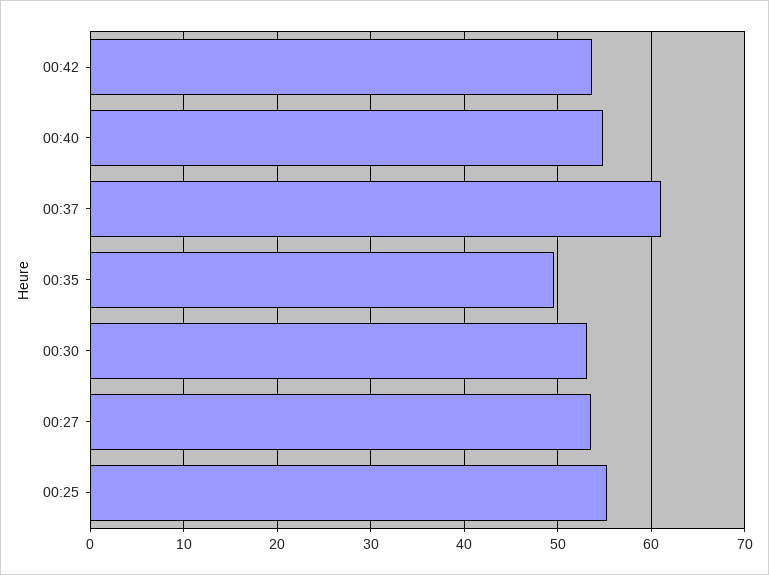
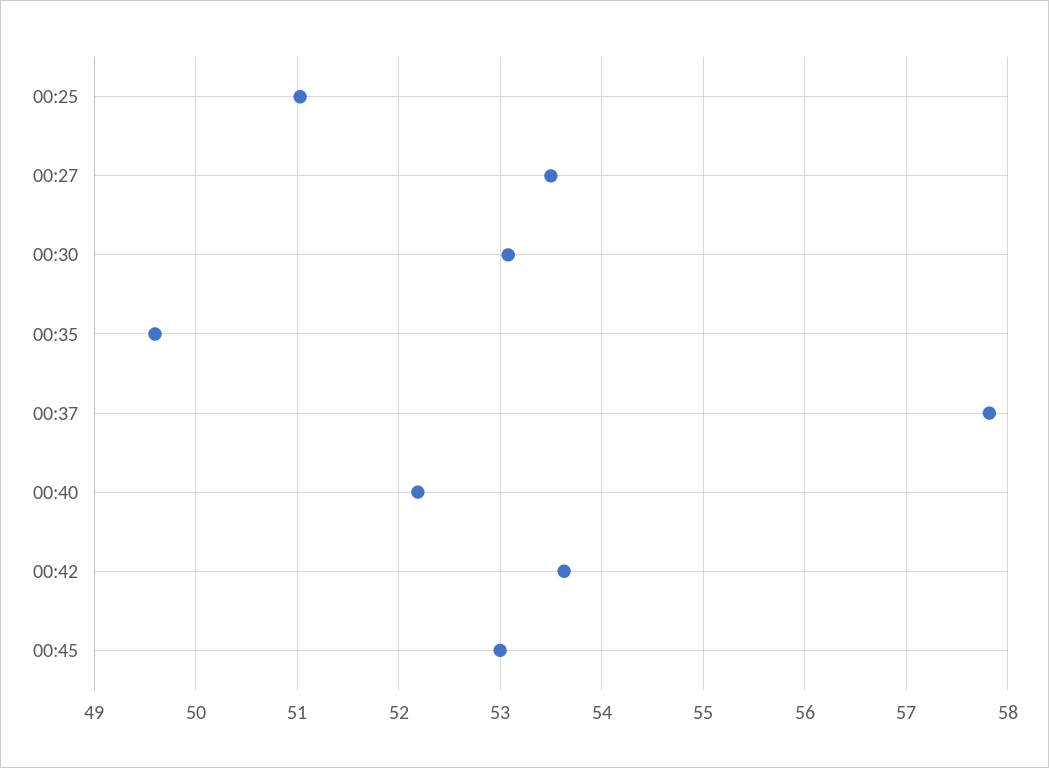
00:40: 55 -> 52.2
00:37: 61 -> 57.8
00:25: 55 -> 51
00:45: none -> 53

